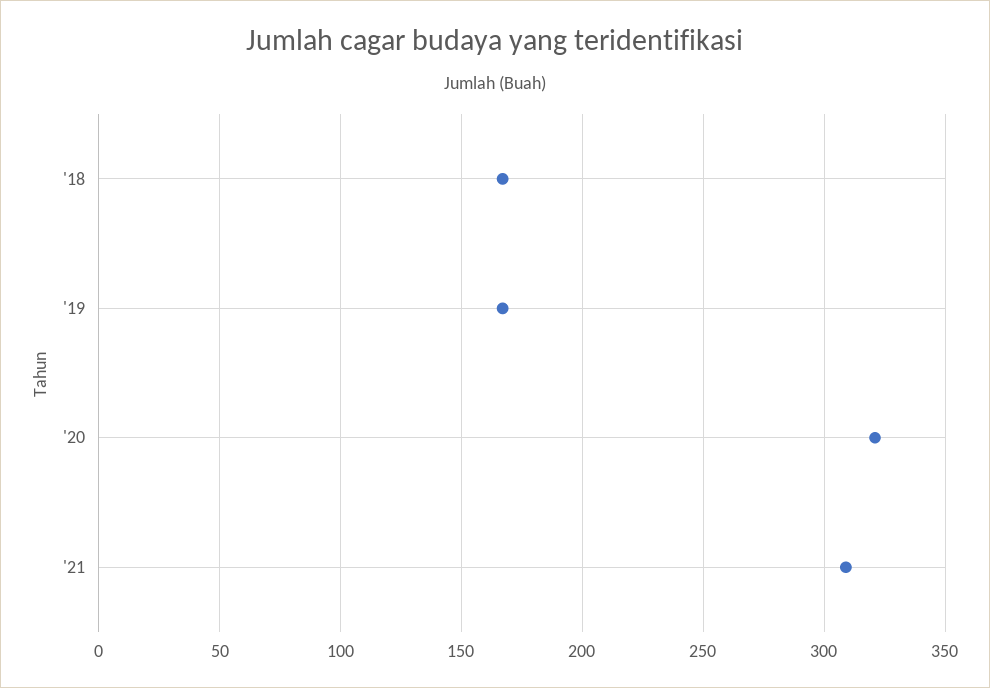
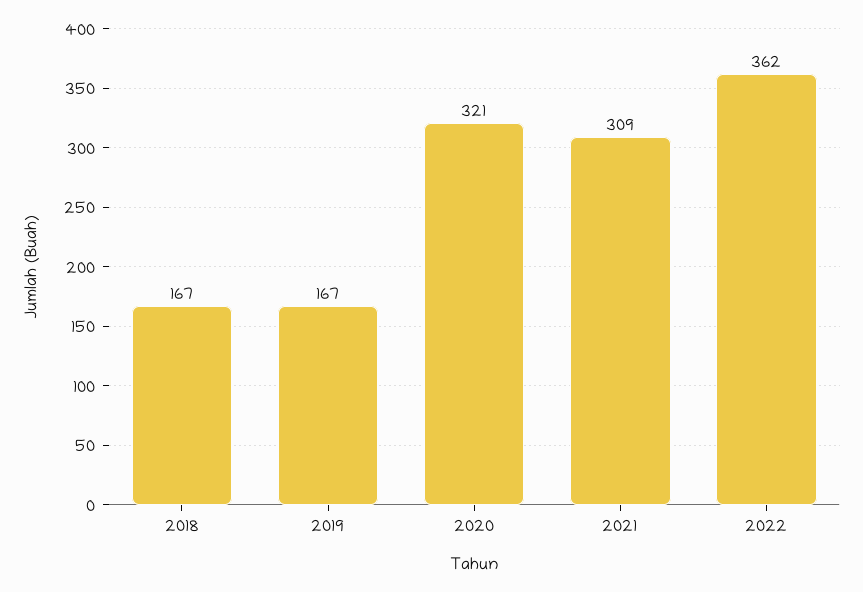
2022: none -> 362

